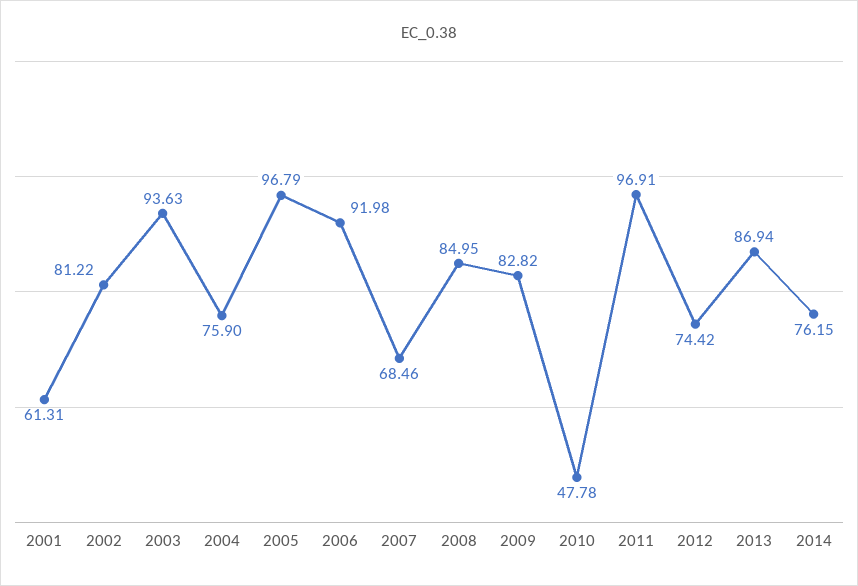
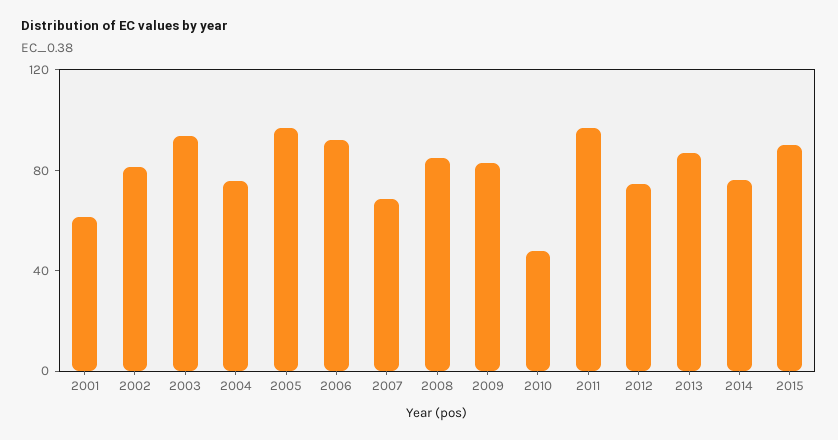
2015: none -> 90

